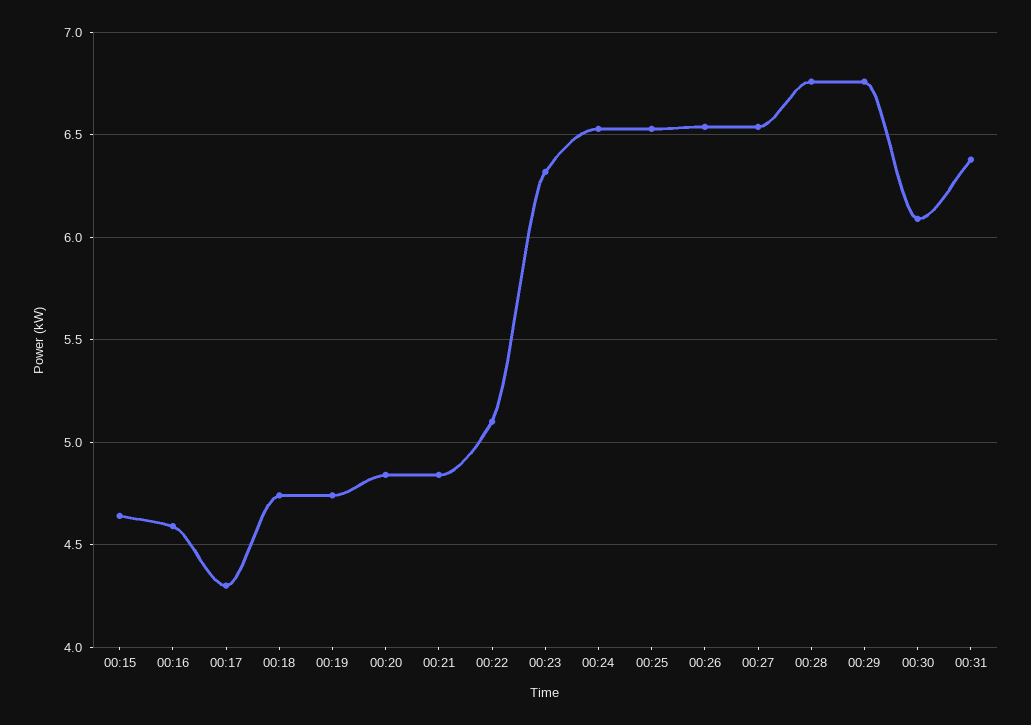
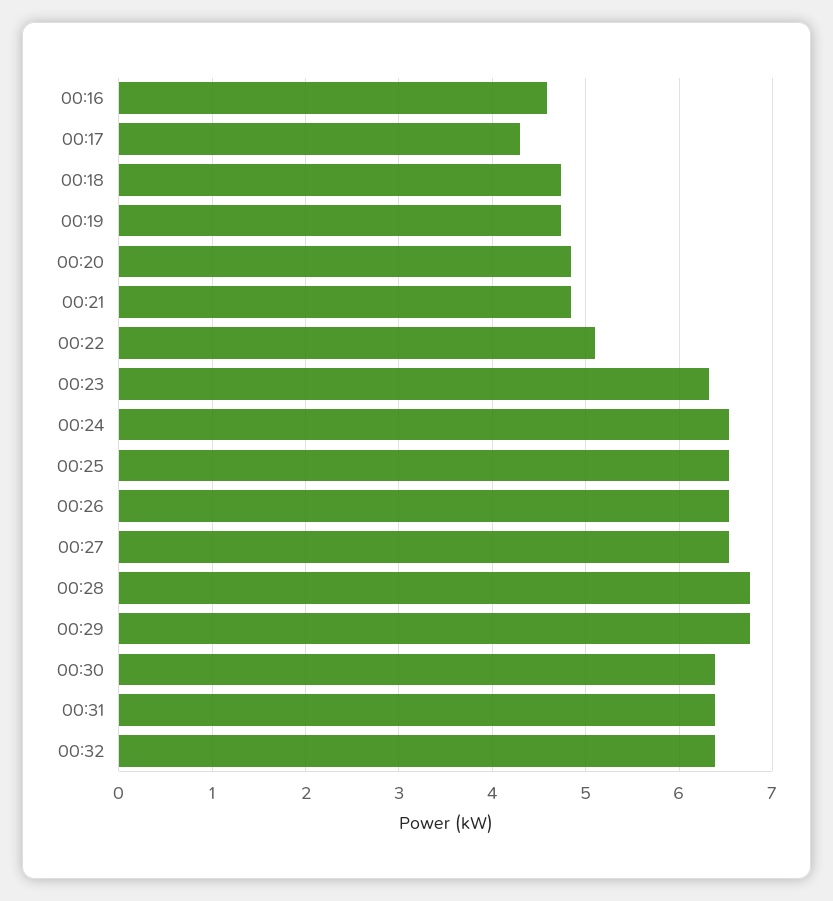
00:15: 4.65 -> none
00:30: 6.1 -> 6.4
00:32: none -> 6.4

